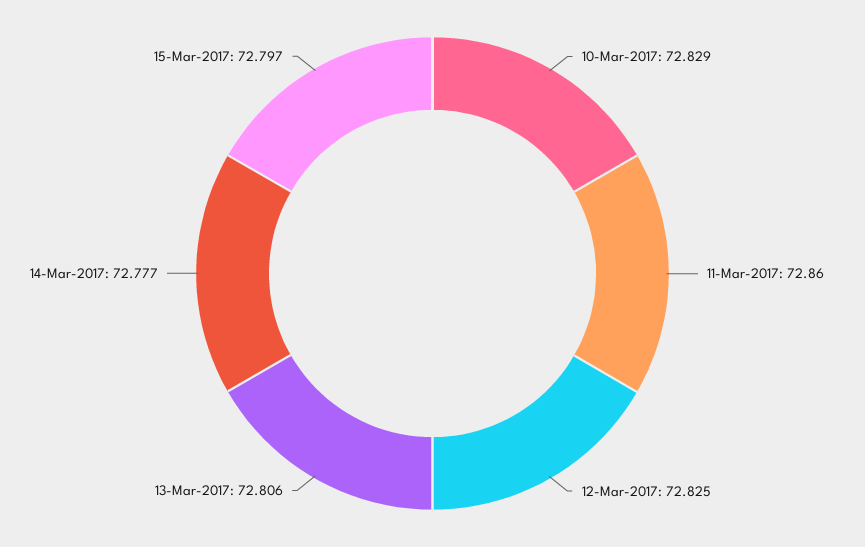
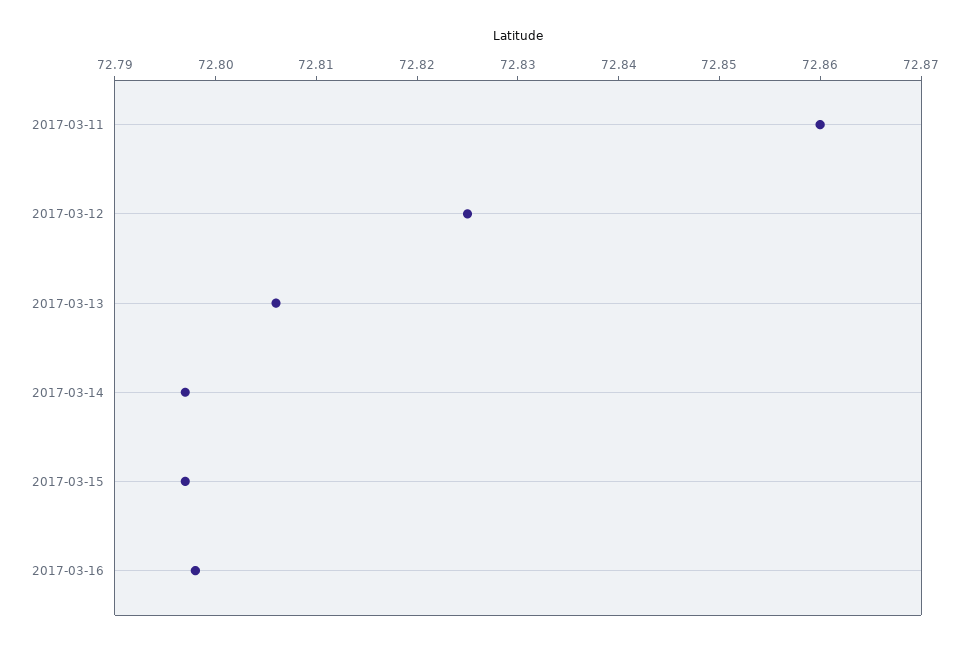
10-Mar-2017: 72.829 -> none
14-Mar-2017: 72.777 -> 72.797
2017-03-16: none -> 72.798

